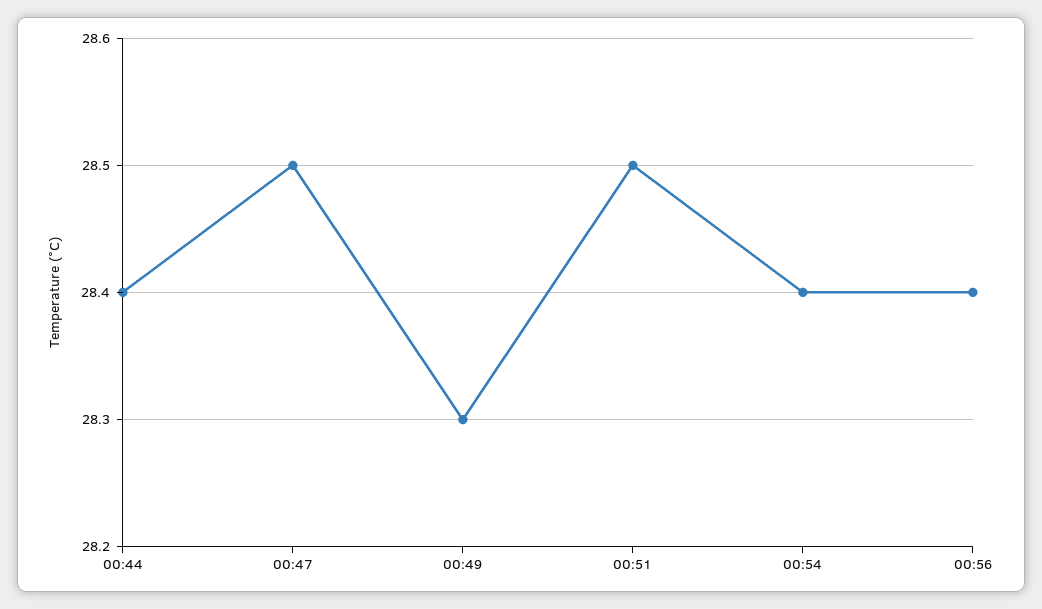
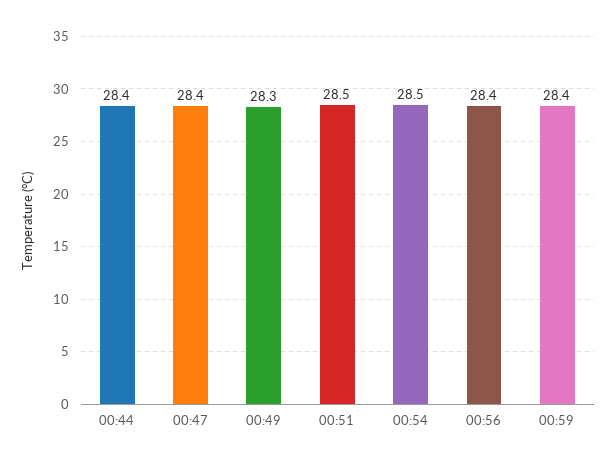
00:47: 28.5 -> 28.4
00:54: 28.4 -> 28.5
00:59: none -> 28.4

